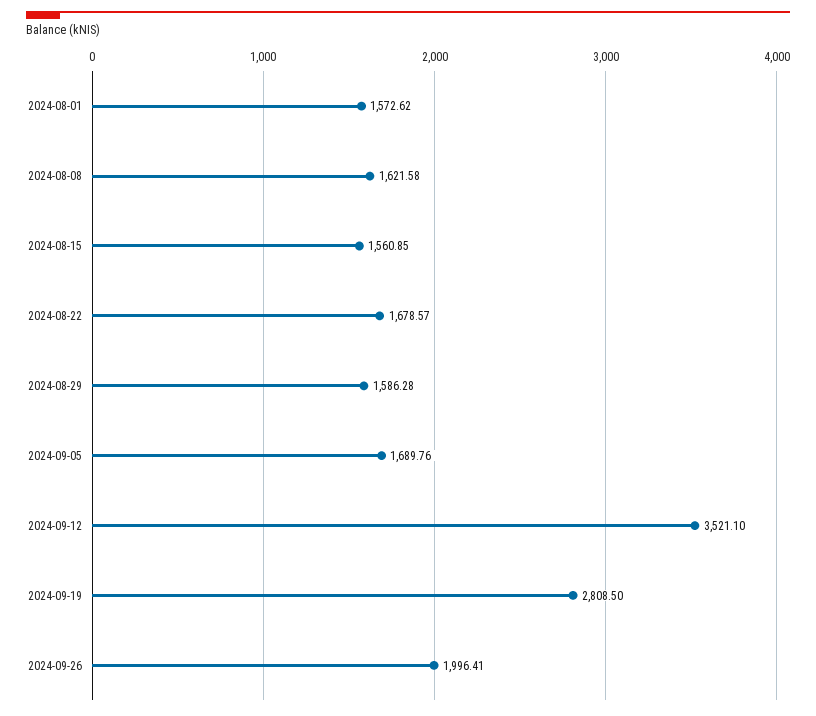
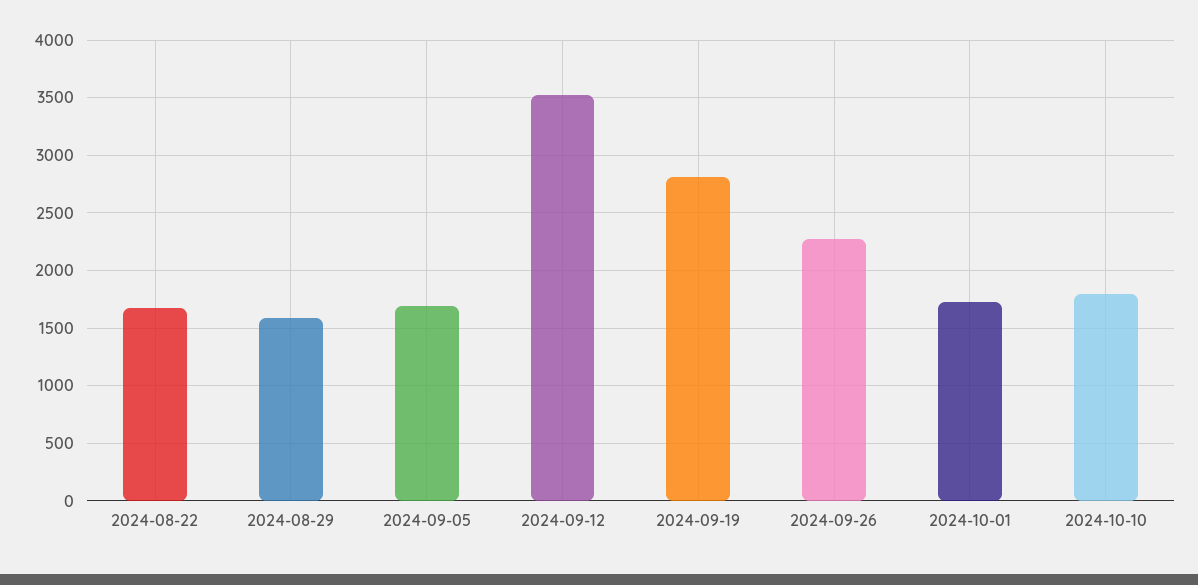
2024-08-01: 1572.62 -> none
2024-08-08: 1621.58 -> none
2024-08-15: 1560.85 -> none
2024-09-26: 1996.41 -> 2300
2024-10-01: none -> 1700
2024-10-10: none -> 1800

